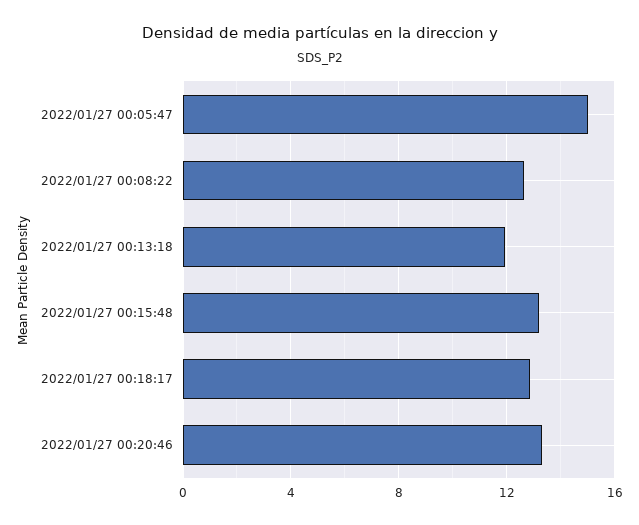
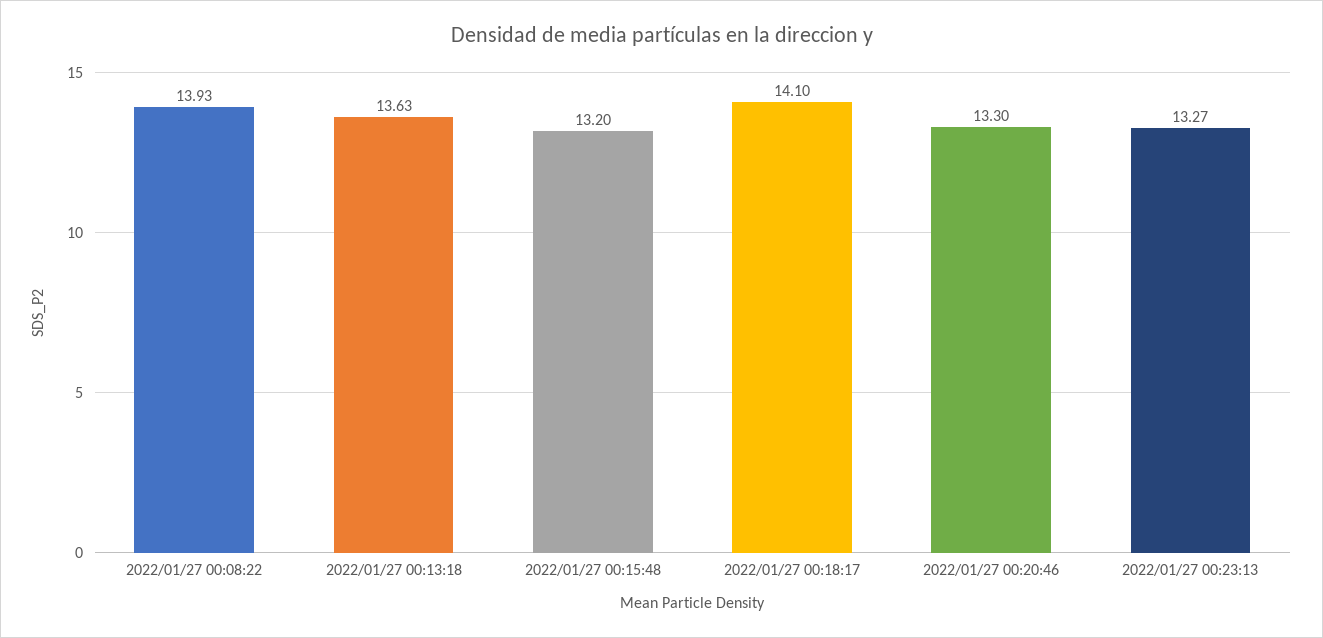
2022/01/27 00:05:47: 15 -> none
2022/01/27 00:08:22: 12.5 -> 13.93
2022/01/27 00:13:18: 12 -> 13.63
2022/01/27 00:18:17: 13 -> 14.1
2022/01/27 00:23:13: none -> 13.27

